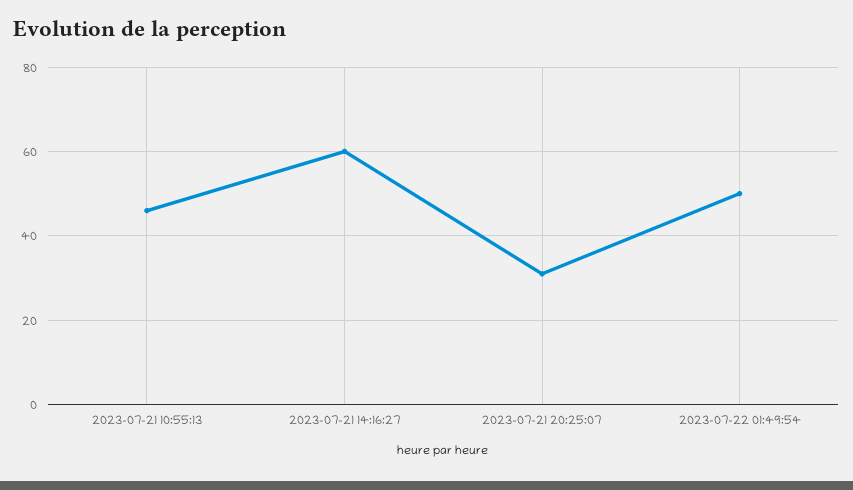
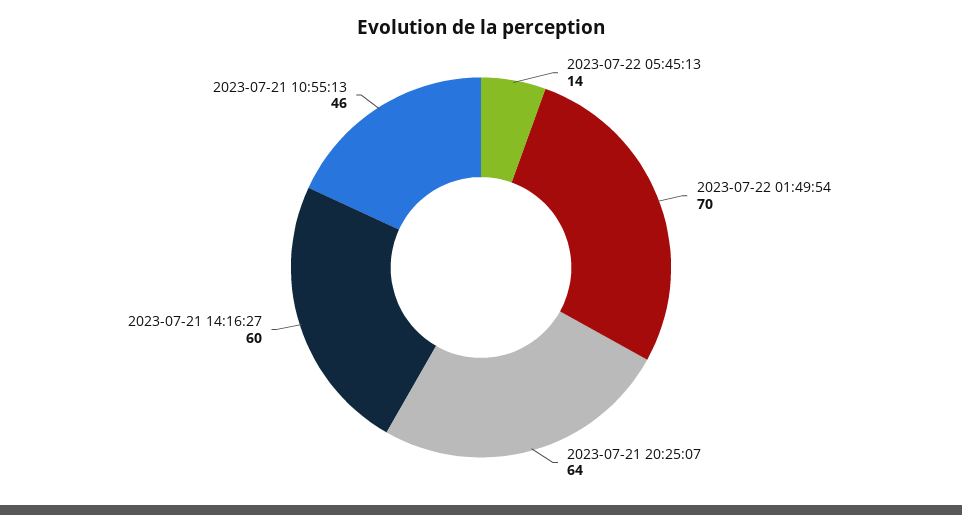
2023-07-21 20:25:07: 30 -> 64
2023-07-22 01:49:54: 50 -> 70
2023-07-22 05:45:13: none -> 14

